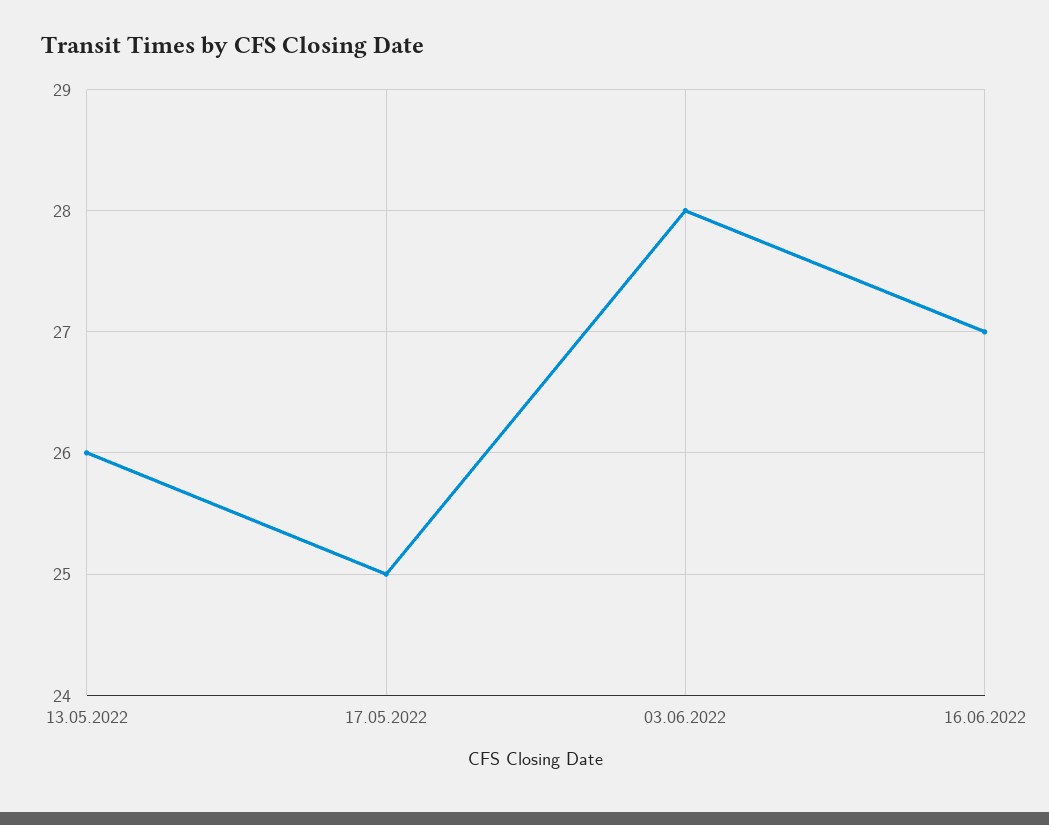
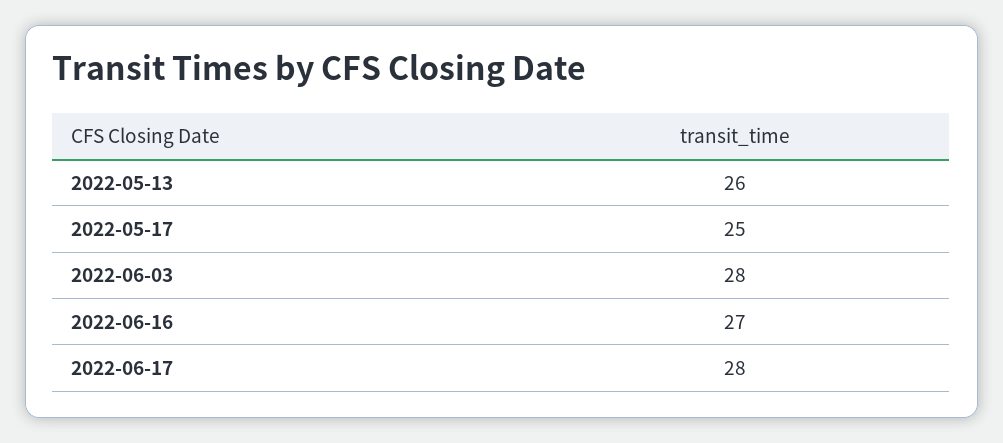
2022-06-17: none -> 28

